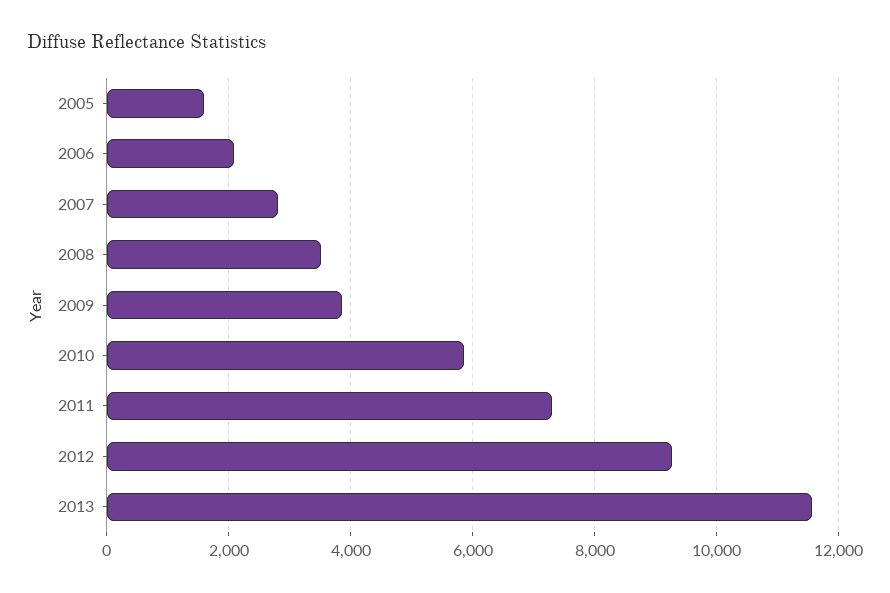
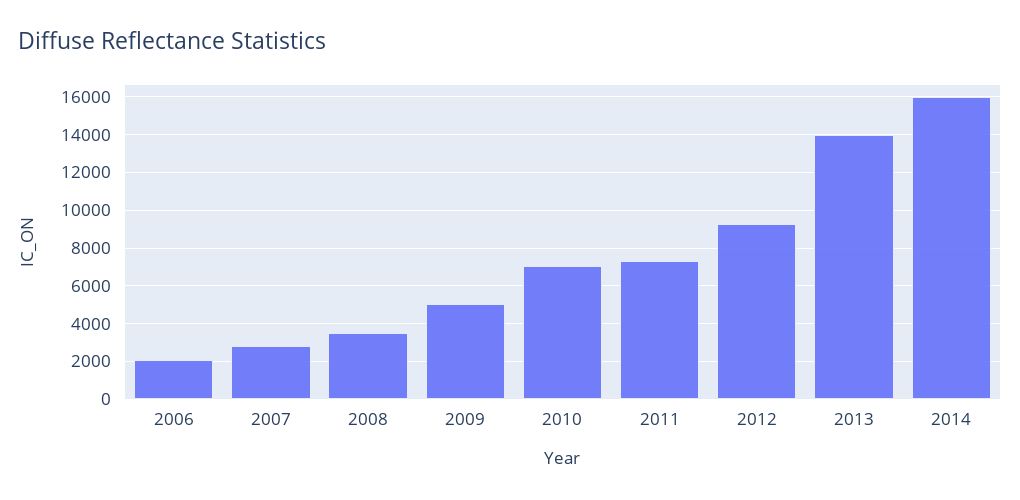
2005: 1600 -> none
2009: 3800 -> 5000
2010: 5800 -> 7000
2013: 11600 -> 14000
2014: none -> 16000

